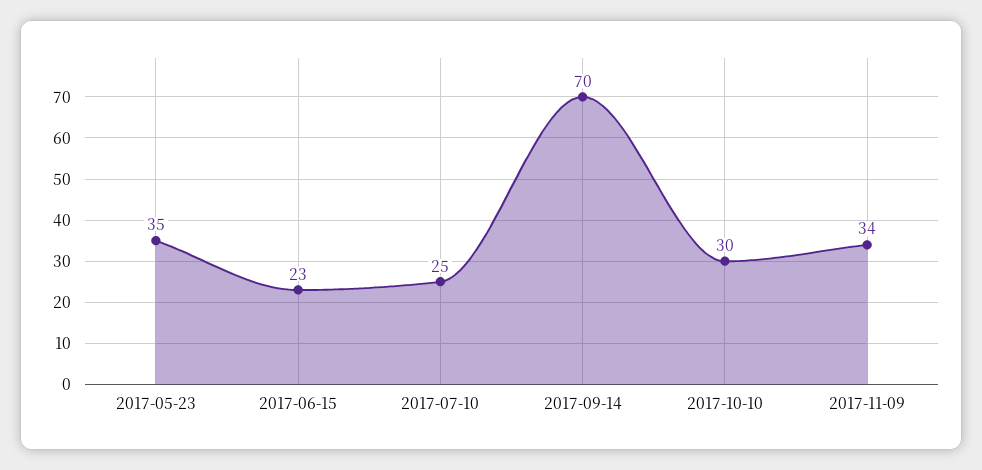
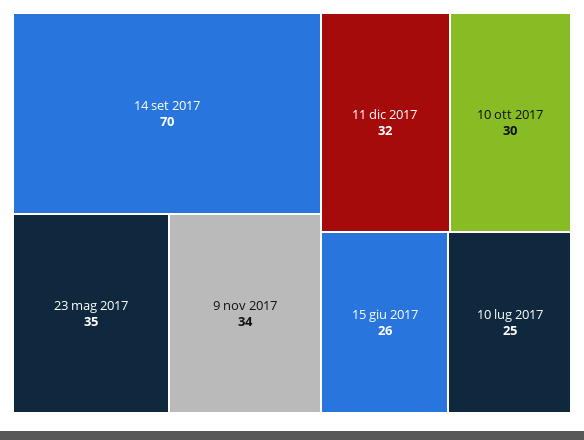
2017-06-15: 23 -> 26
11 dic 2017: none -> 32

